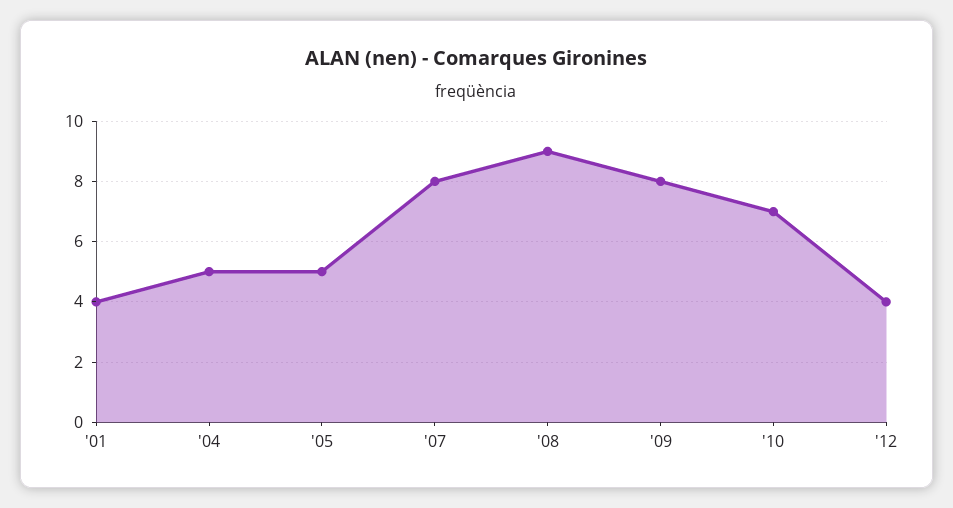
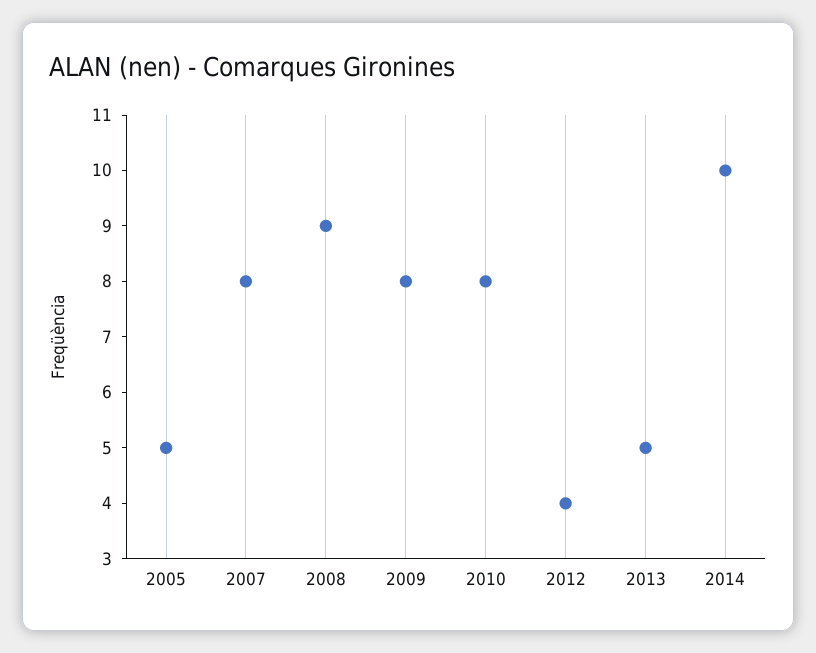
'01: 4 -> none
'04: 5 -> none
'10: 7 -> 8
2013: none -> 5
2014: none -> 10

